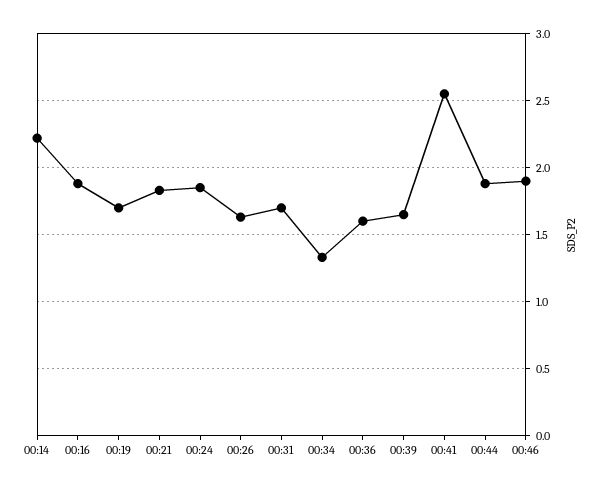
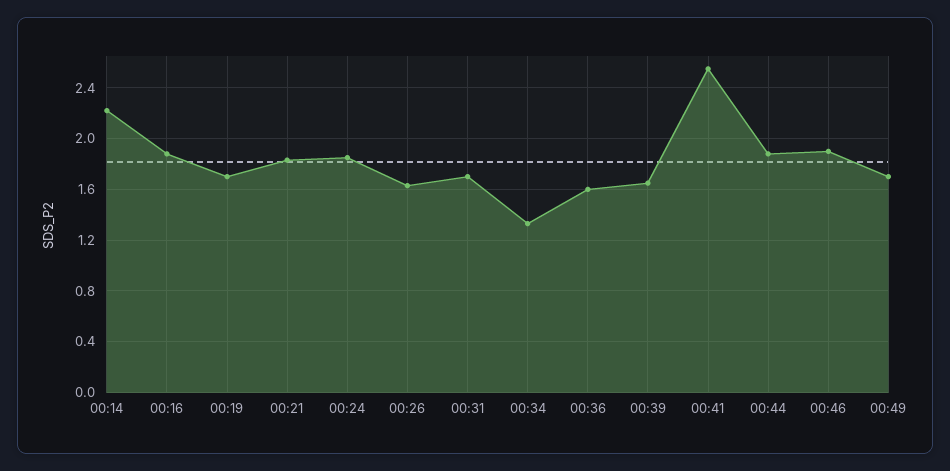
00:49: none -> 1.7

